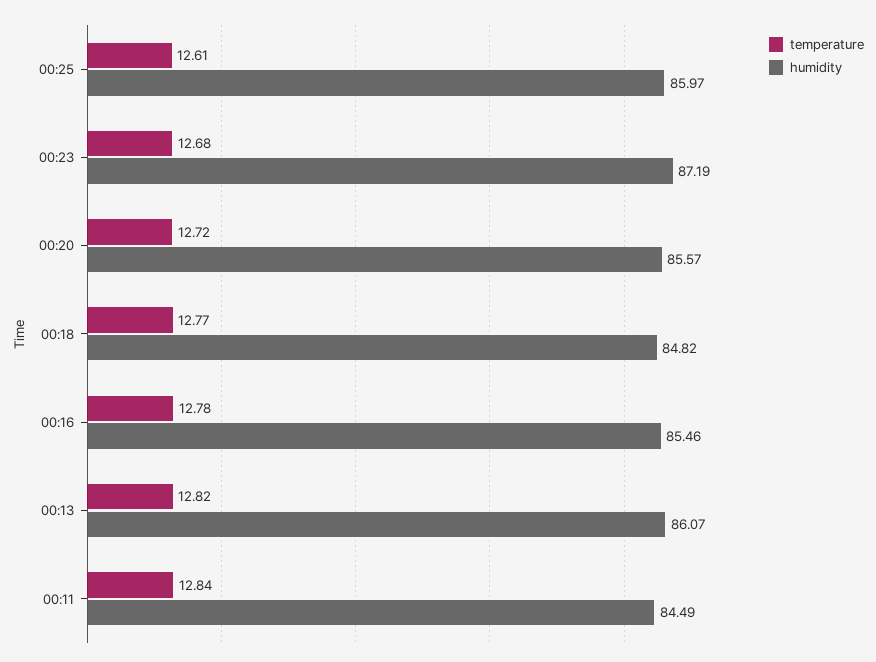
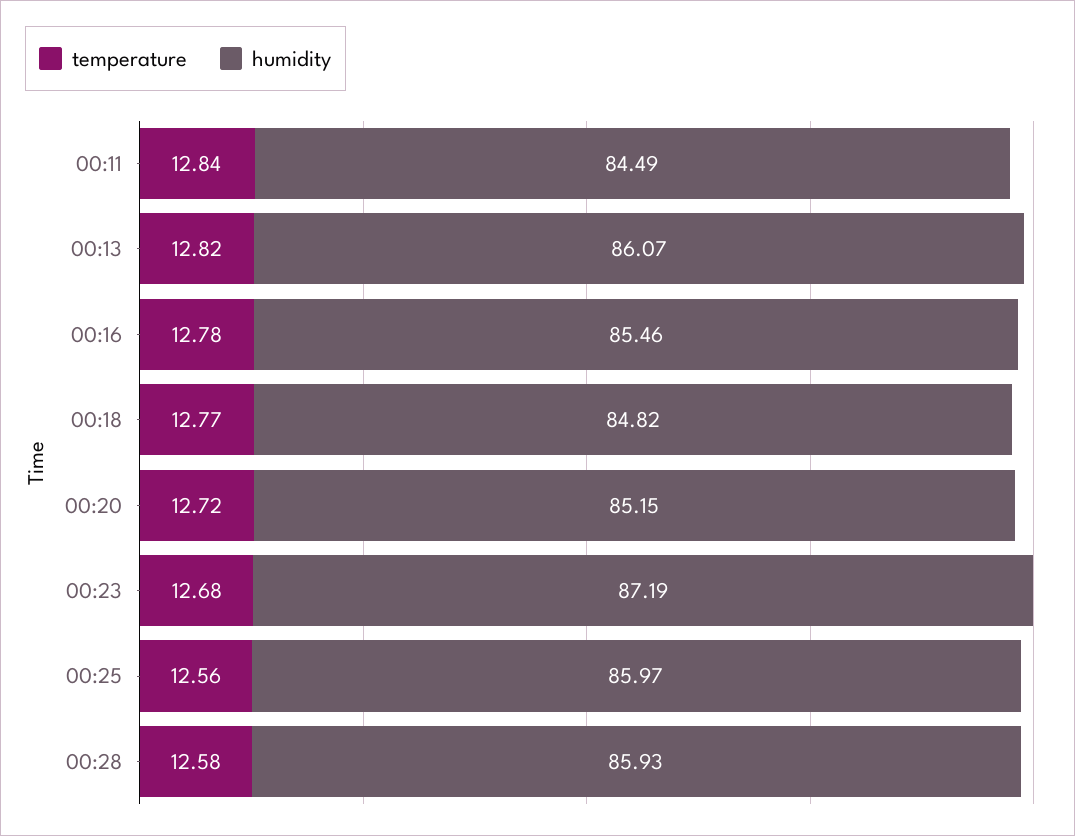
temperature, 00:25: 12.61 -> 12.56
humidity, 00:20: 85.57 -> 85.15
temperature, 00:28: none -> 12.58
humidity, 00:28: none -> 85.93

